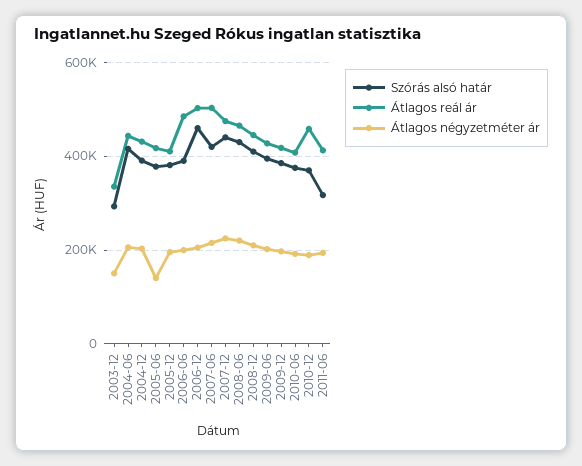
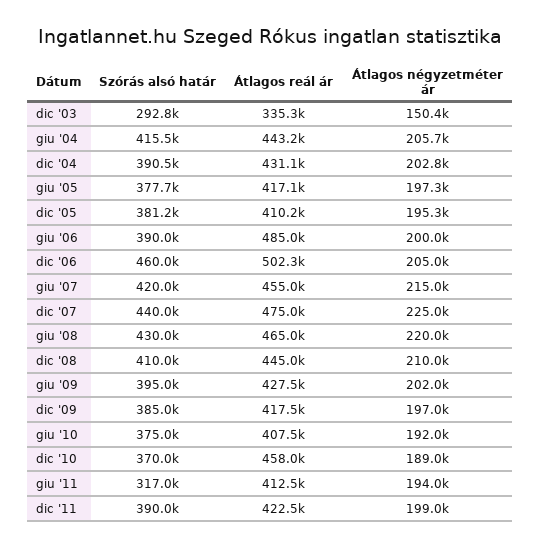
Átlagos négyzetméter ár, 2005-06: 140000 -> 197300
Átlagos reál ár, 2007-06: 500000 -> 455000
Szórás alsó határ, dic '11: none -> 390000
Átlagos reál ár, dic '11: none -> 422500
Átlagos négyzetméter ár, dic '11: none -> 199000

